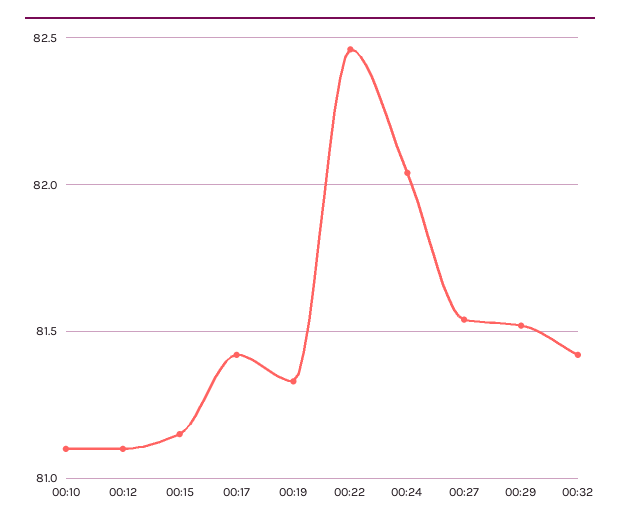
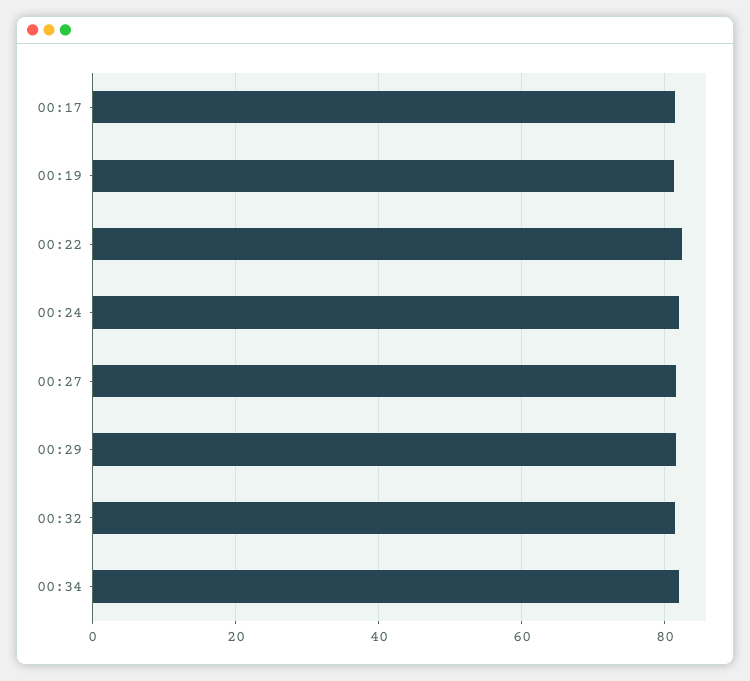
00:10: 81.1 -> none
00:12: 81.1 -> none
00:15: 81.15 -> none
00:34: none -> 82

